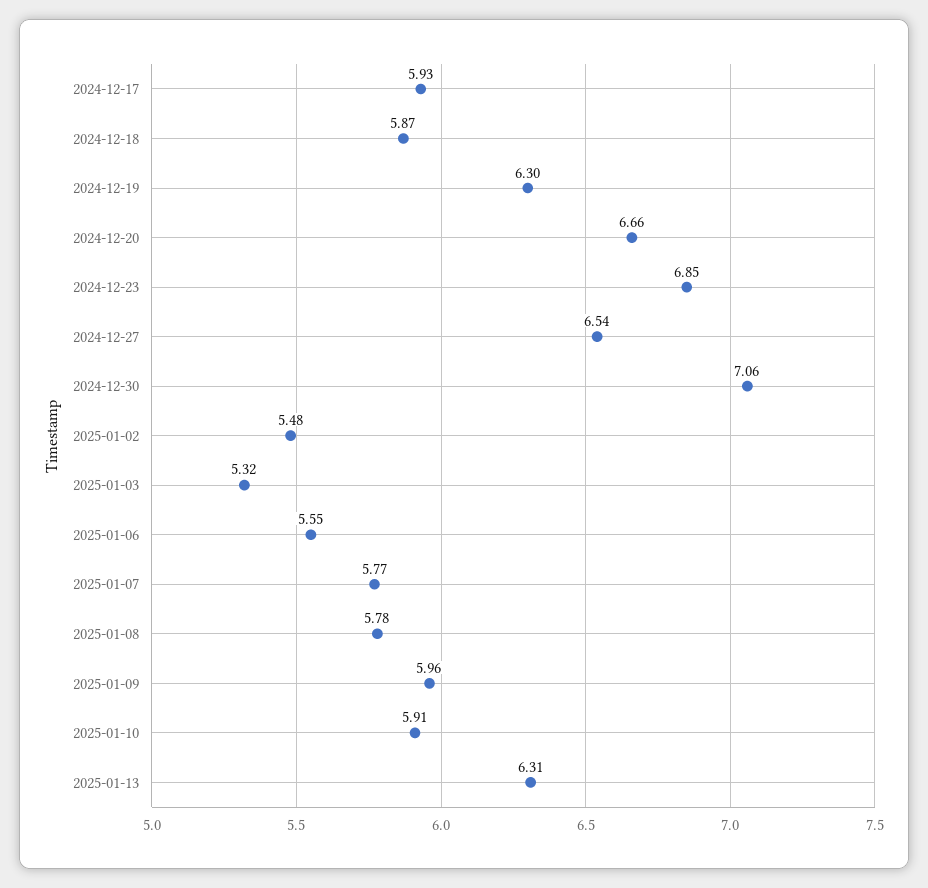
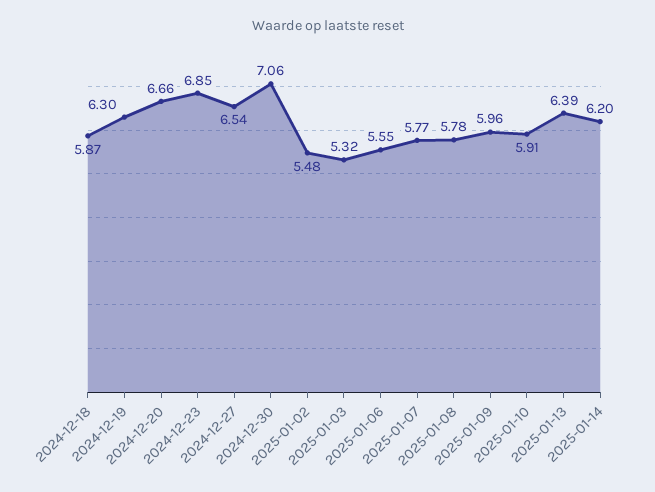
2024-12-17: 5.93 -> none
2025-01-13: 6.31 -> 6.39
2025-01-14: none -> 6.2

